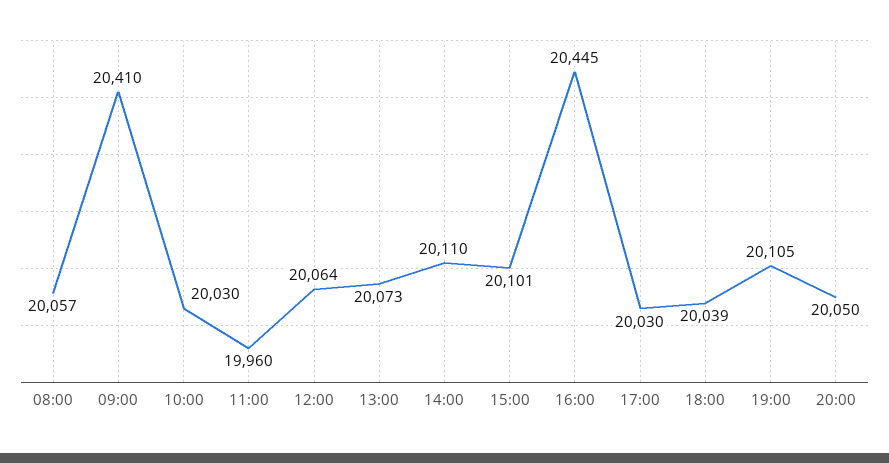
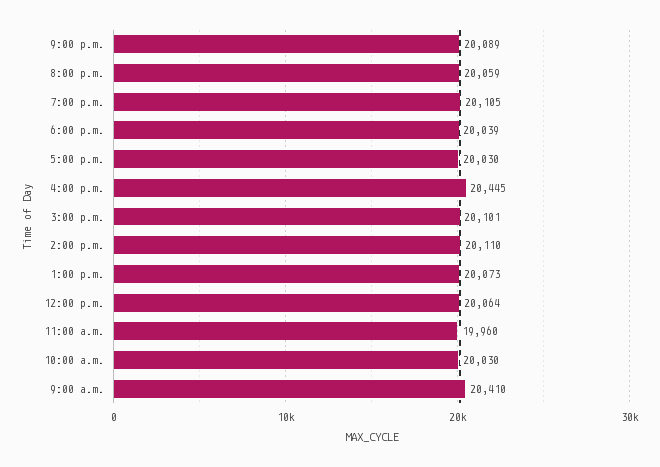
08:00: 20057 -> none
20:00: 20050 -> 20059
9:00 p.m.: none -> 20089

